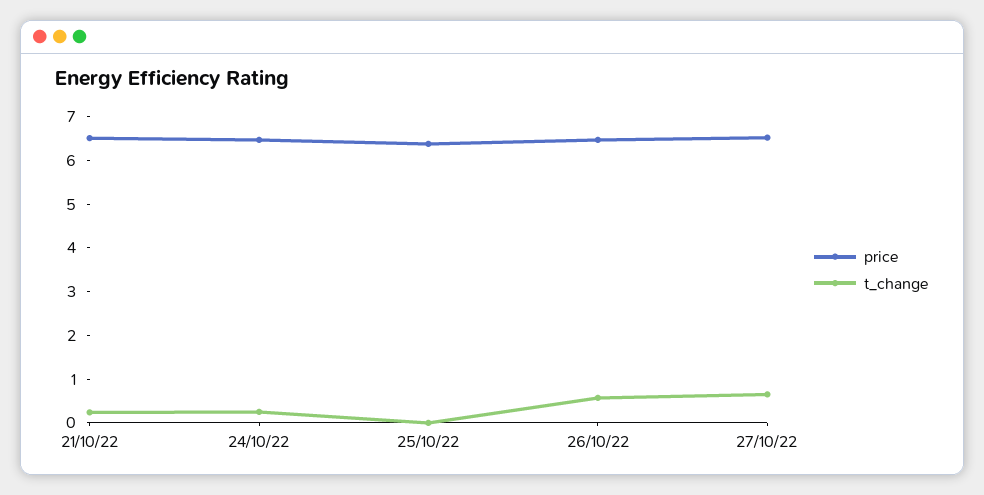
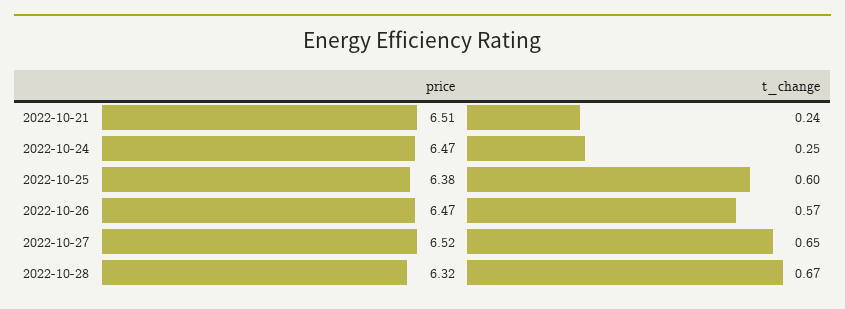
t_change, 25/10/22: 0 -> 0.6
price, 2022-10-28: none -> 6.32
t_change, 2022-10-28: none -> 0.67

